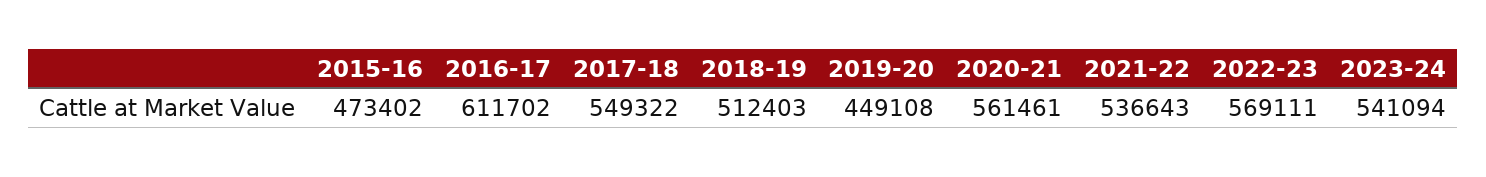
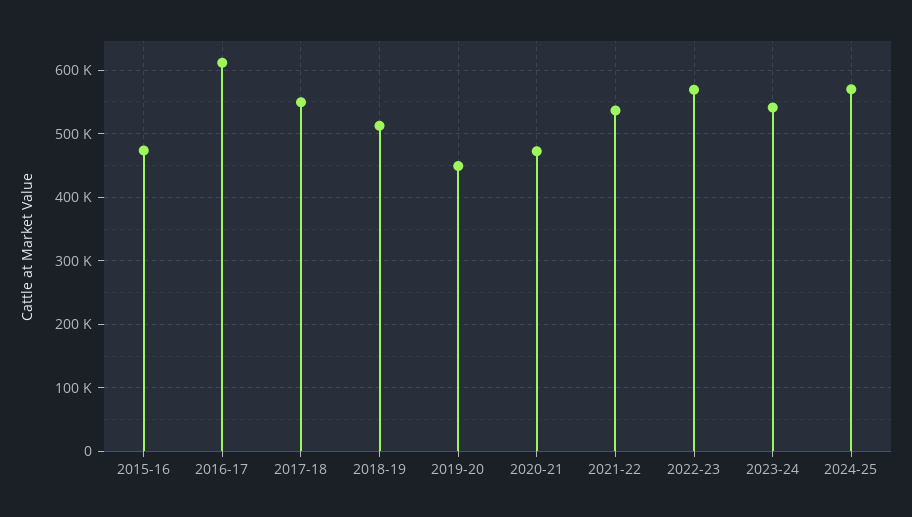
2020-21: 561461 -> 470000
2024-25: none -> 570000

